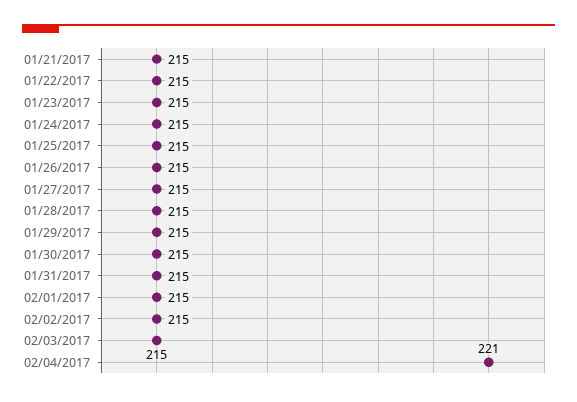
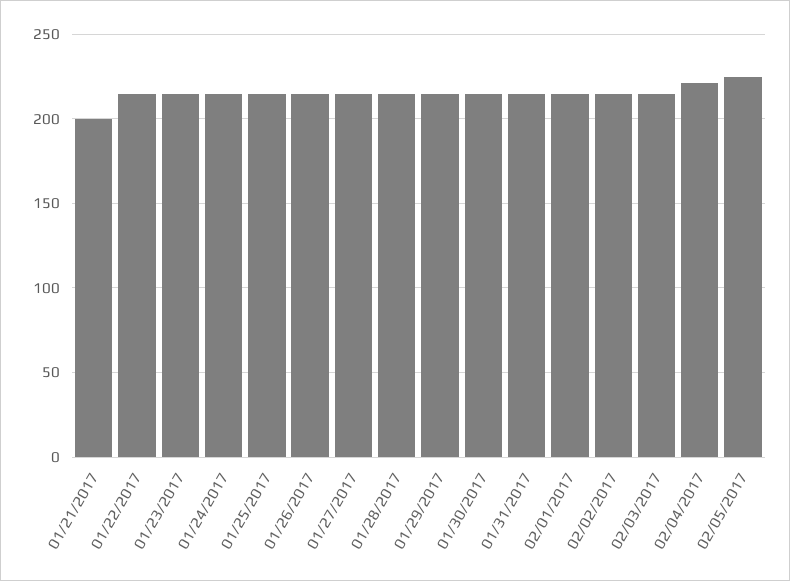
01/21/2017: 215 -> 200
02/05/2017: none -> 225

